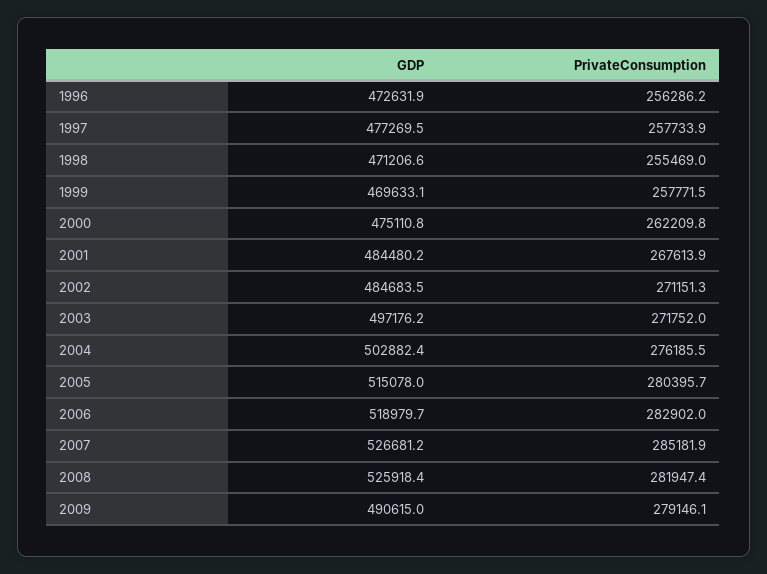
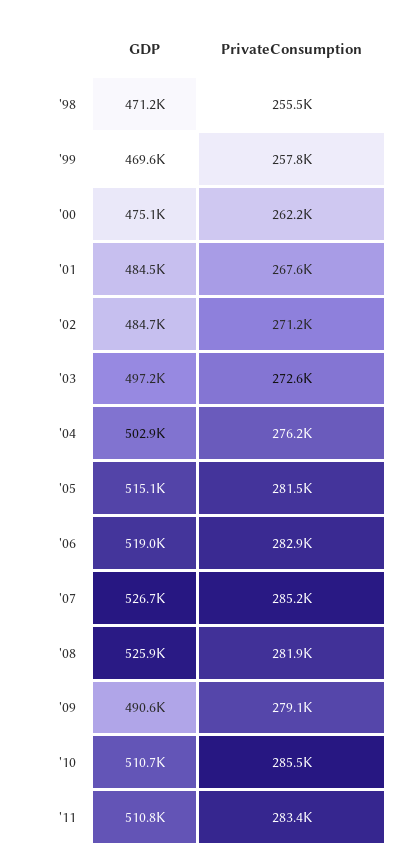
GDP, 1996: 472631.9 -> none
PrivateConsumption, 1996: 256286.2 -> none
GDP, 1997: 477269.5 -> none
PrivateConsumption, 1997: 257733.9 -> none
PrivateConsumption, 2003: 271752 -> 272600
PrivateConsumption, 2005: 280395.7 -> 281500
GDP, '10: none -> 510700
PrivateConsumption, '10: none -> 285500
GDP, '11: none -> 510800
PrivateConsumption, '11: none -> 283400

